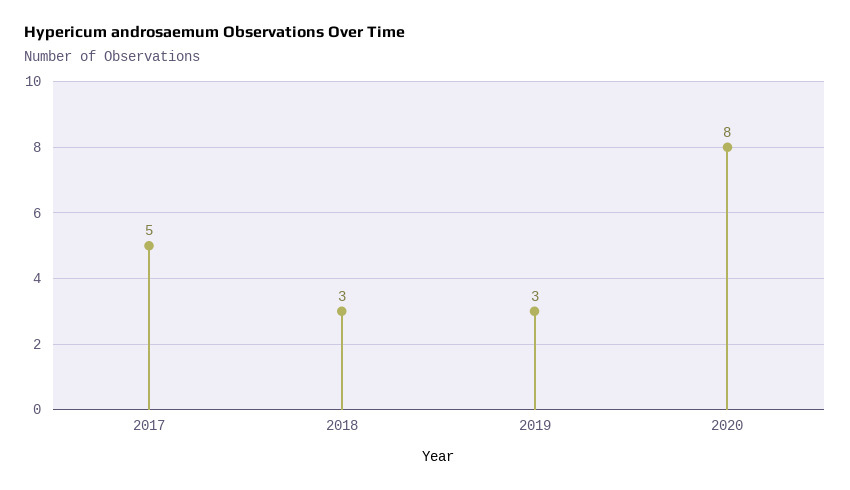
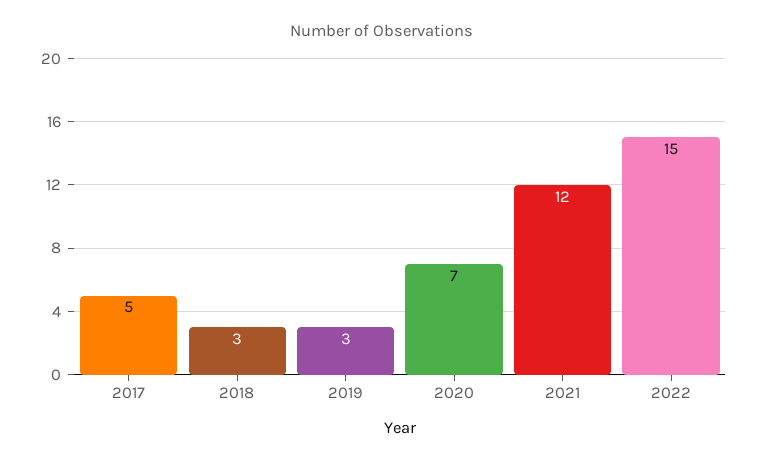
2020: 8 -> 7
2021: none -> 12
2022: none -> 15

